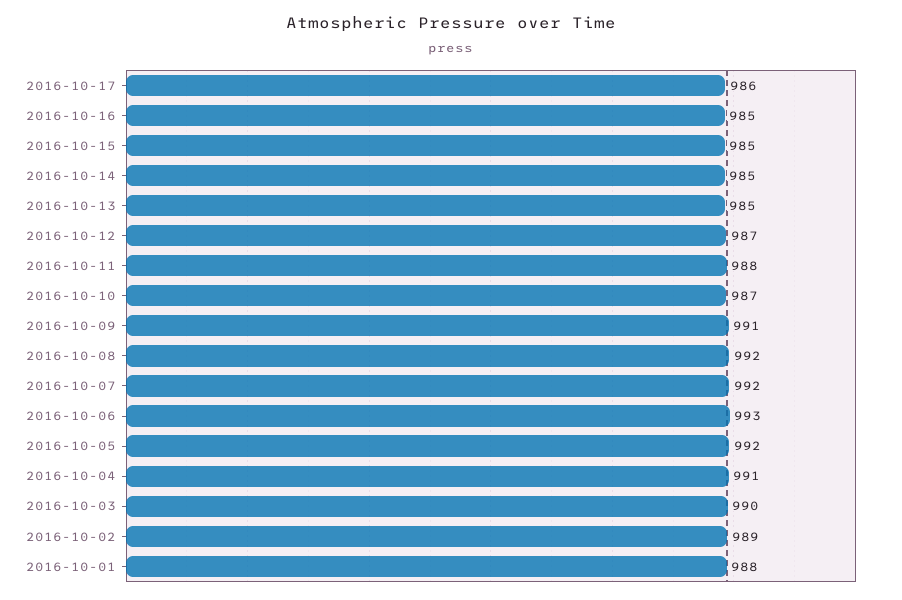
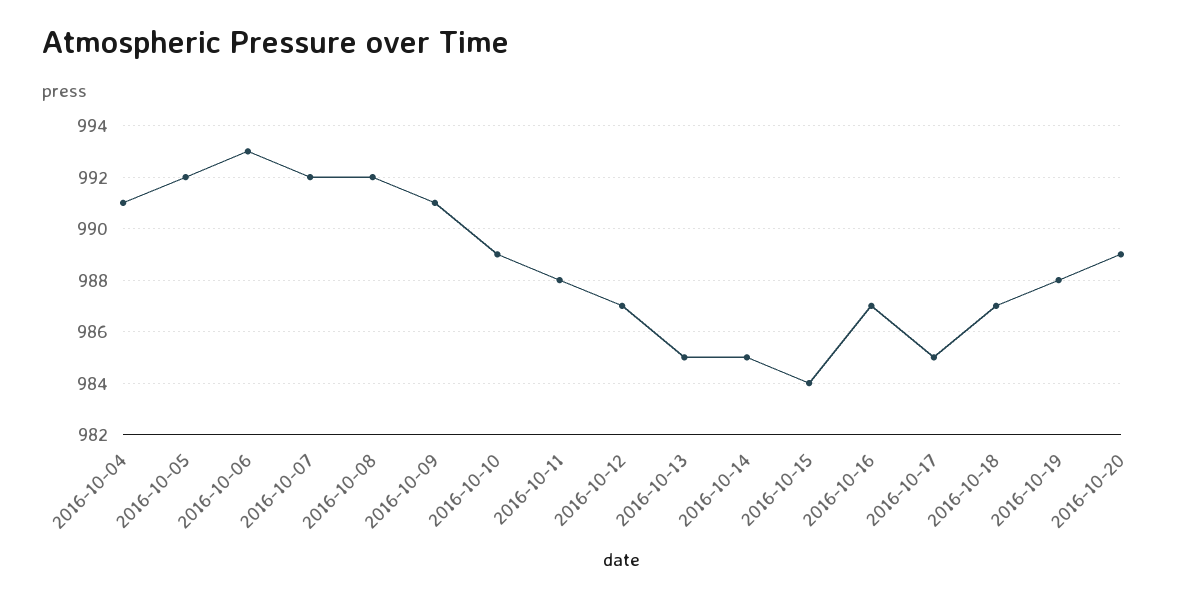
2016-10-17: 986 -> 985
2016-10-16: 985 -> 987
2016-10-15: 985 -> 984
2016-10-10: 987 -> 989
2016-10-03: 990 -> none
2016-10-02: 989 -> none
2016-10-01: 988 -> none
2016-10-18: none -> 987
2016-10-19: none -> 988
2016-10-20: none -> 989

